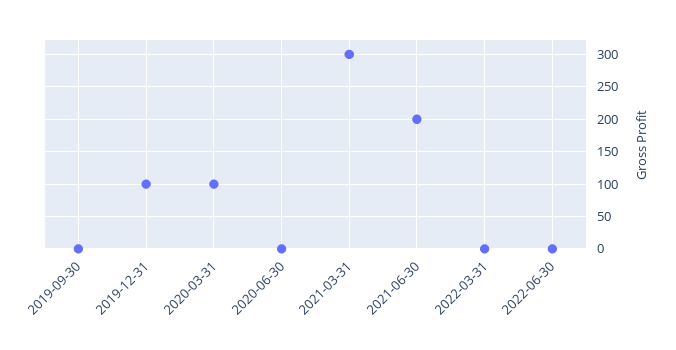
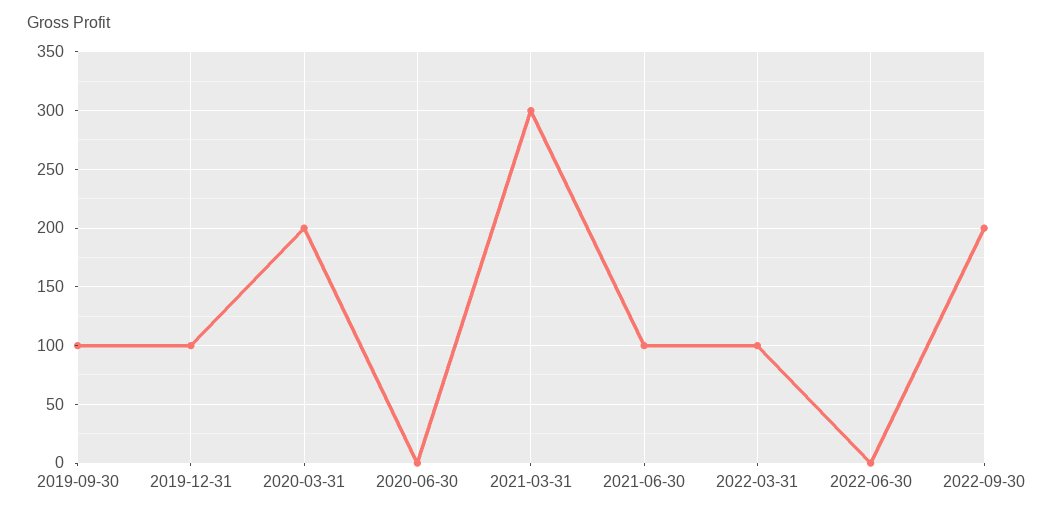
2019-09-30: 0 -> 100
2020-03-31: 100 -> 200
2021-06-30: 200 -> 100
2022-03-31: 0 -> 100
2022-09-30: none -> 200

